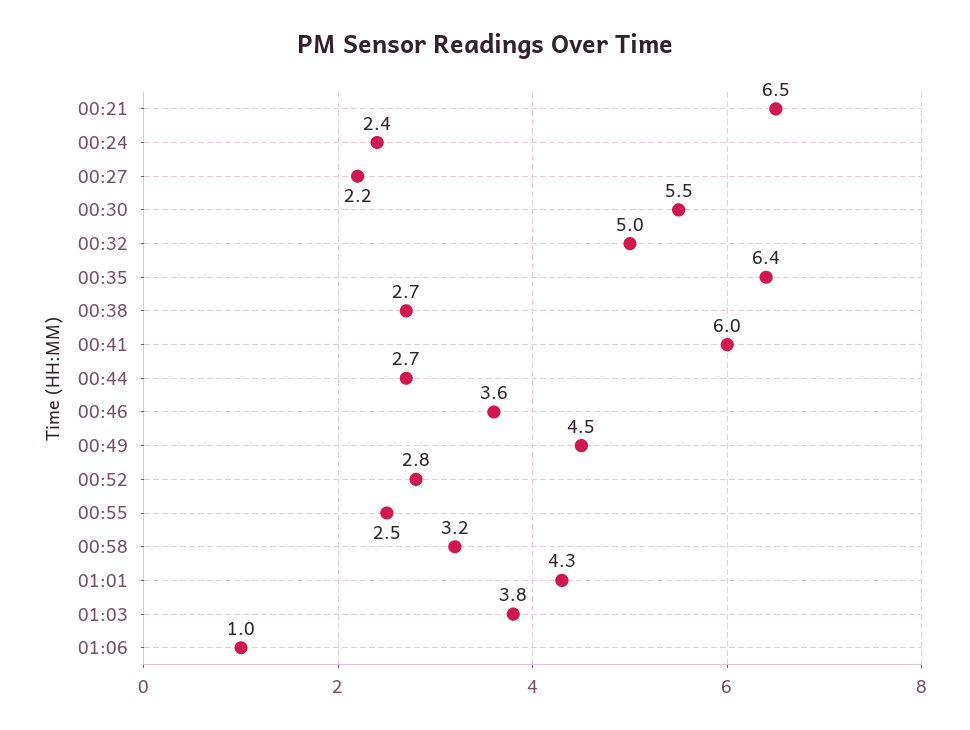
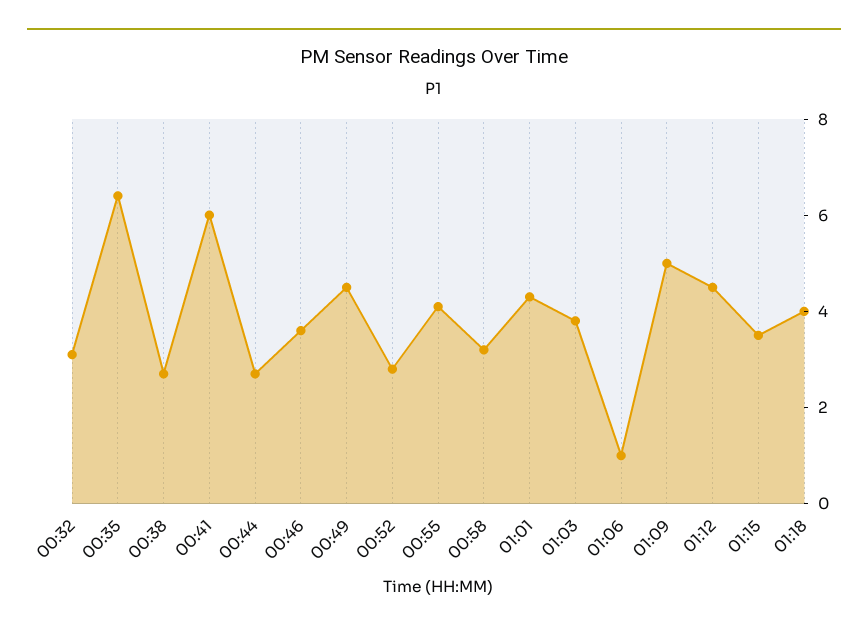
00:21: 6.5 -> none
00:24: 2.4 -> none
00:27: 2.2 -> none
00:30: 5.5 -> none
00:32: 5 -> 3
00:55: 2.5 -> 4
01:09: none -> 5
01:12: none -> 4.5
01:15: none -> 3.5
01:18: none -> 4

